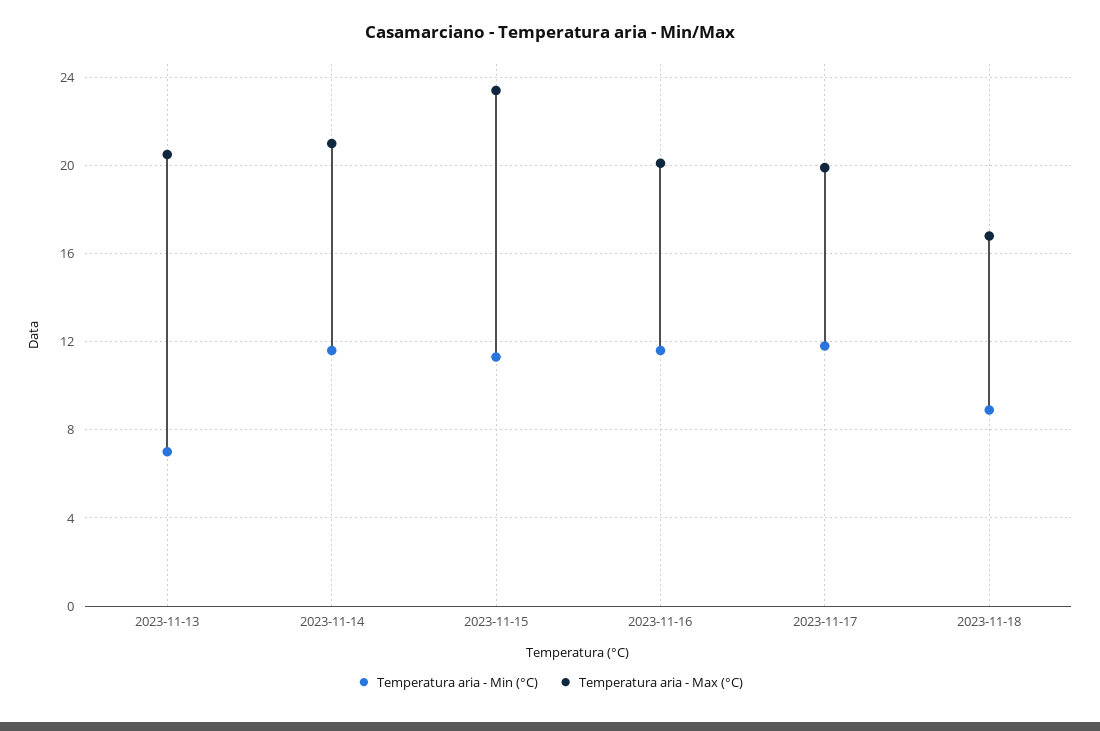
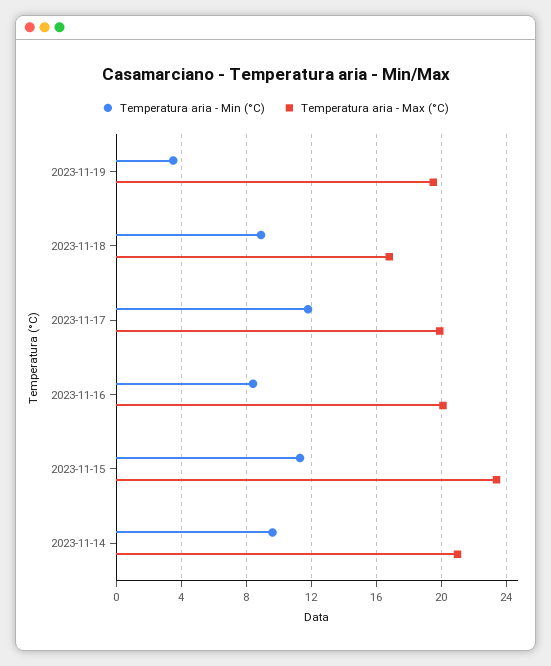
Temperatura aria - Min (°C), 2023-11-13: 7 -> none
Temperatura aria - Max (°C), 2023-11-13: 20.5 -> none
Temperatura aria - Min (°C), 2023-11-14: 11.5 -> 9.5
Temperatura aria - Min (°C), 2023-11-16: 11.5 -> 8.5
Temperatura aria - Min (°C), 2023-11-19: none -> 3.5
Temperatura aria - Max (°C), 2023-11-19: none -> 19.5

